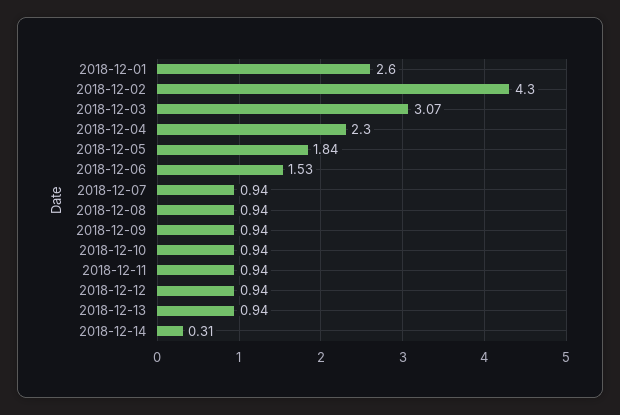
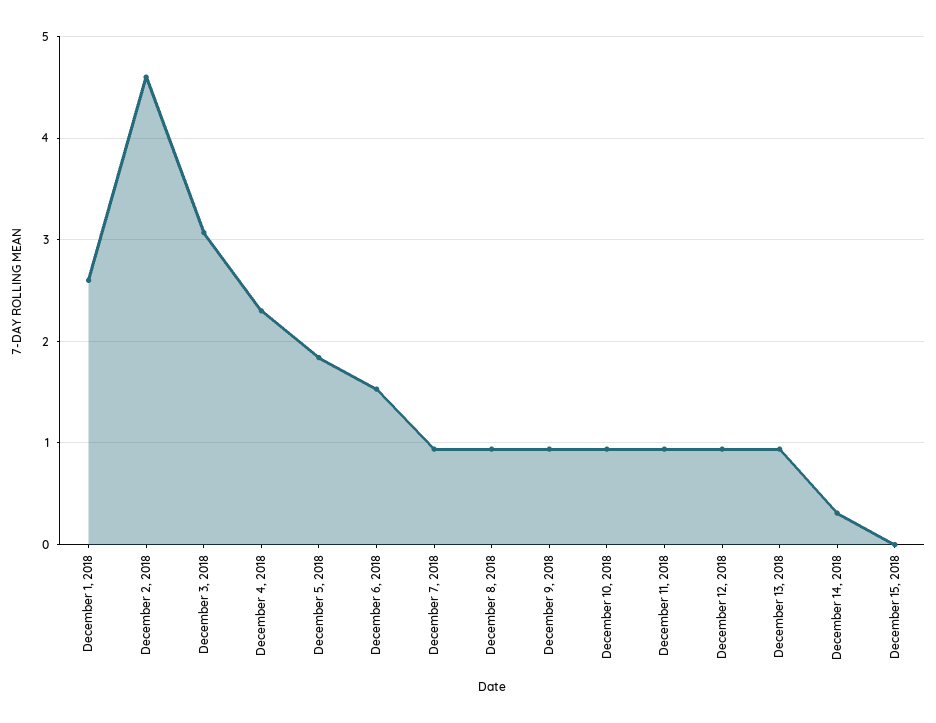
2018-12-02: 4.3 -> 4.6
December 15, 2018: none -> 0

